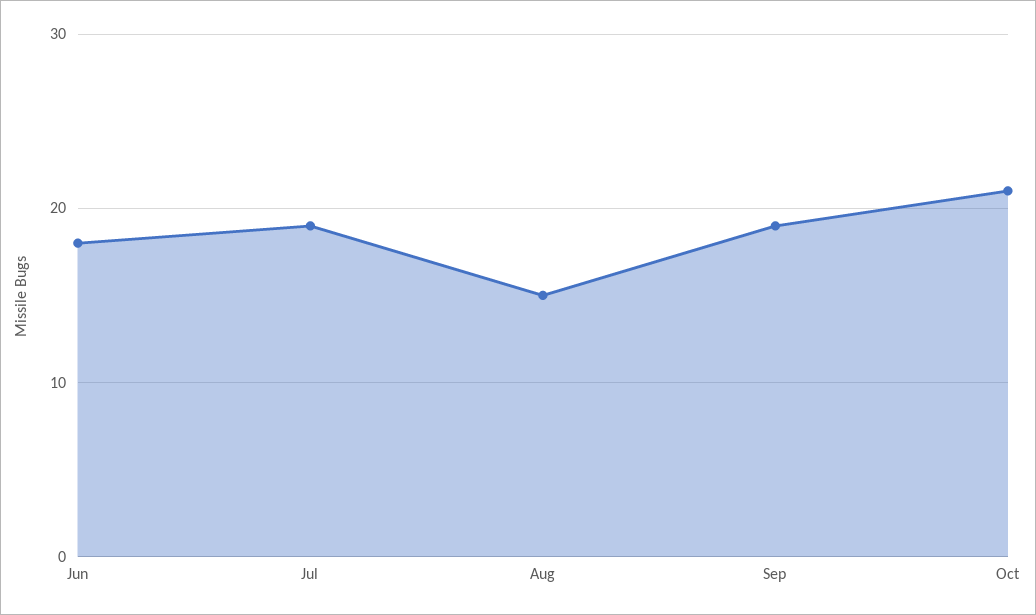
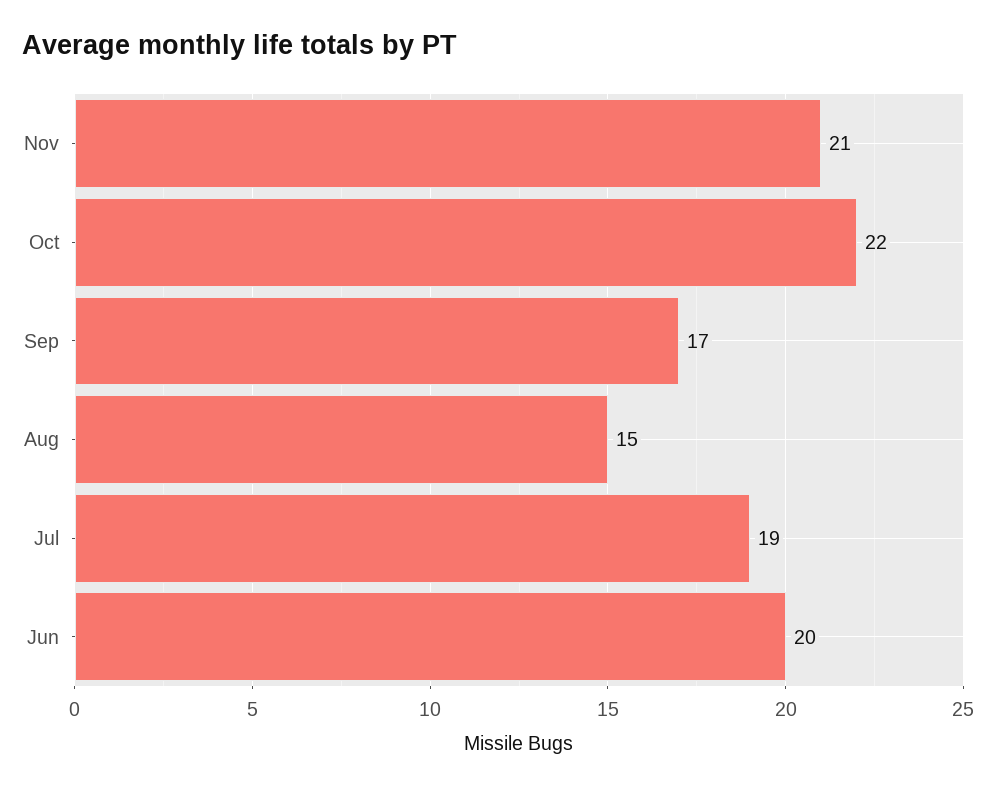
Jun: 18 -> 20
Sep: 19 -> 17
Oct: 21 -> 22
Nov: none -> 21

